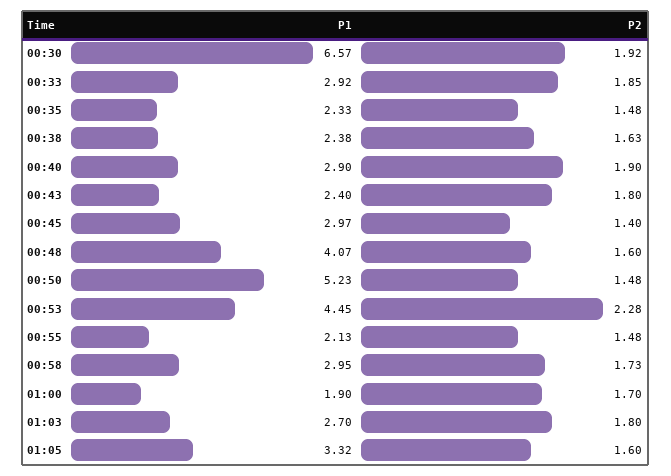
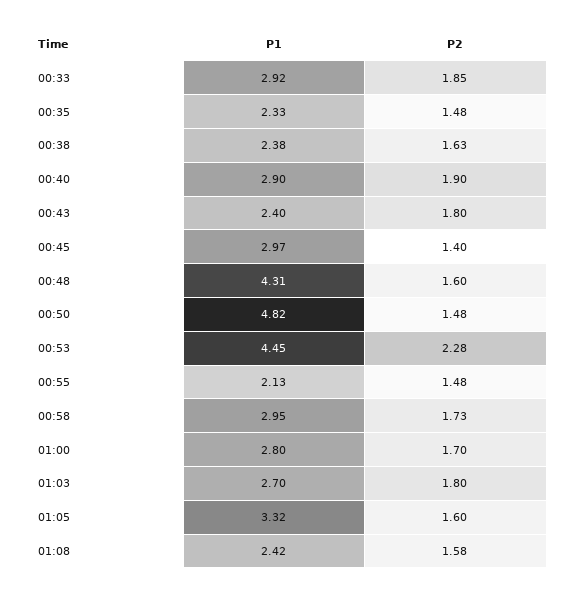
P1, 00:30: 6.57 -> none
P2, 00:30: 1.92 -> none
P1, 00:48: 4.07 -> 4.31
P1, 00:50: 5.23 -> 4.82
P1, 01:00: 1.9 -> 2.8
P1, 01:08: none -> 2.42
P2, 01:08: none -> 1.58

